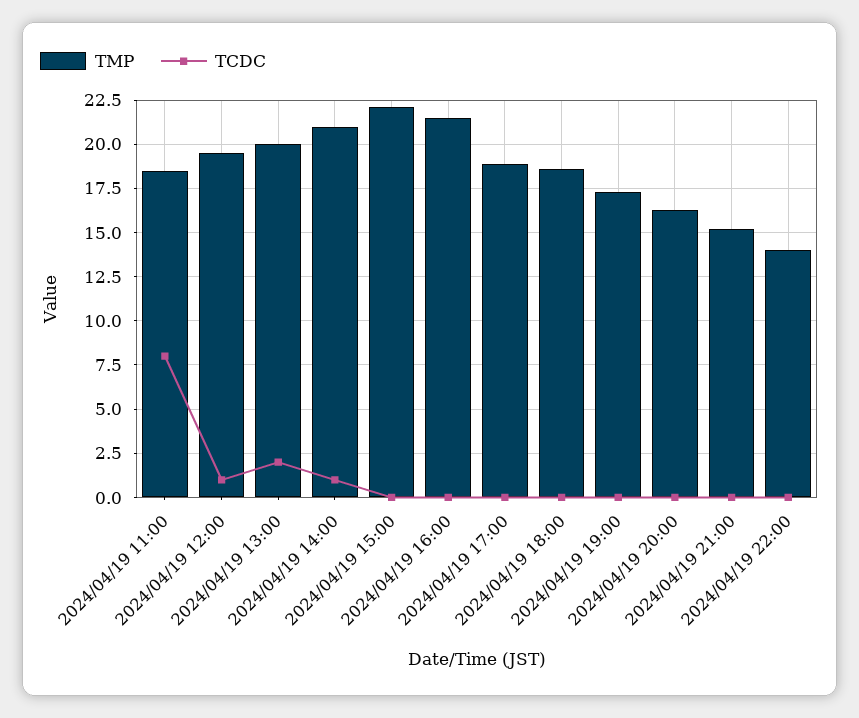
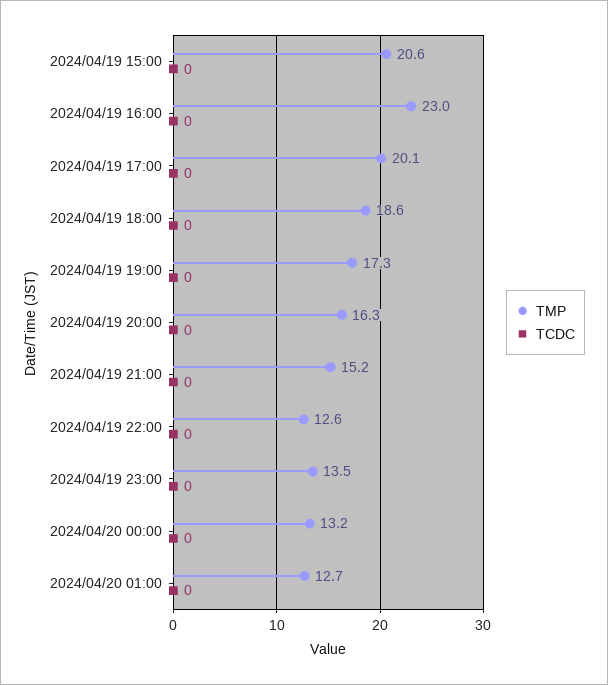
TMP, 2024/04/19 11:00: 18.5 -> none
TCDC, 2024/04/19 11:00: 8 -> none
TMP, 2024/04/19 12:00: 19.5 -> none
TCDC, 2024/04/19 12:00: 1 -> none
TMP, 2024/04/19 13:00: 20 -> none
TCDC, 2024/04/19 13:00: 2 -> none
TMP, 2024/04/19 14:00: 21 -> none
TCDC, 2024/04/19 14:00: 1 -> none
TMP, 2024/04/19 15:00: 22 -> 20.6
TMP, 2024/04/19 16:00: 21.5 -> 23
TMP, 2024/04/19 17:00: 19 -> 20.1
TMP, 2024/04/19 22:00: 14 -> 12.6
TMP, 2024/04/19 23:00: none -> 13.5
TCDC, 2024/04/19 23:00: none -> 0
TMP, 2024/04/20 00:00: none -> 13.2
TCDC, 2024/04/20 00:00: none -> 0
TMP, 2024/04/20 01:00: none -> 12.7
TCDC, 2024/04/20 01:00: none -> 0

